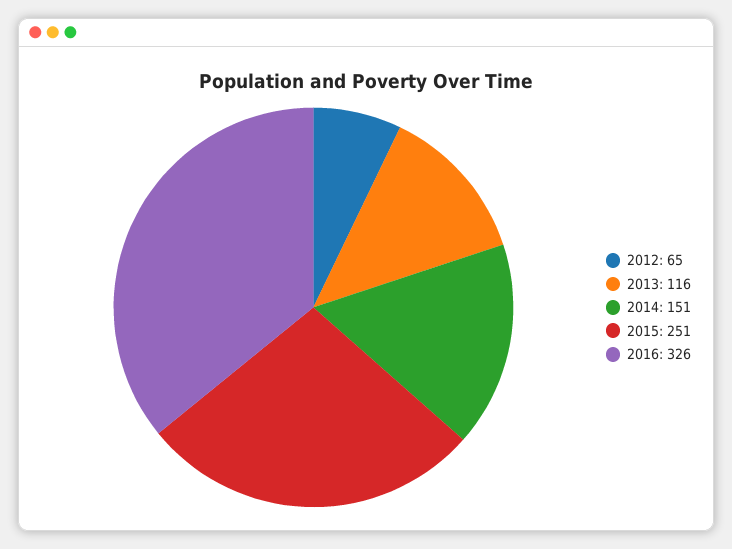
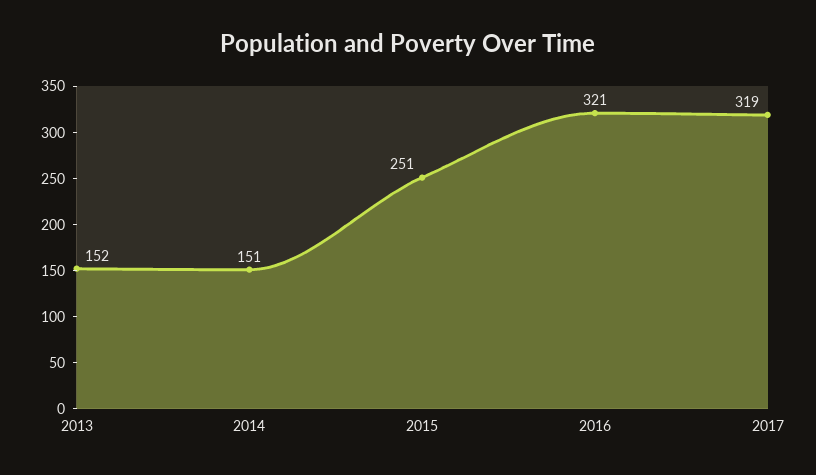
2012: 65 -> none
2013: 116 -> 152
2016: 326 -> 321
2017: none -> 319

